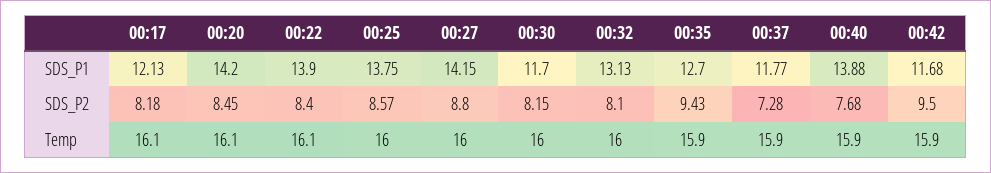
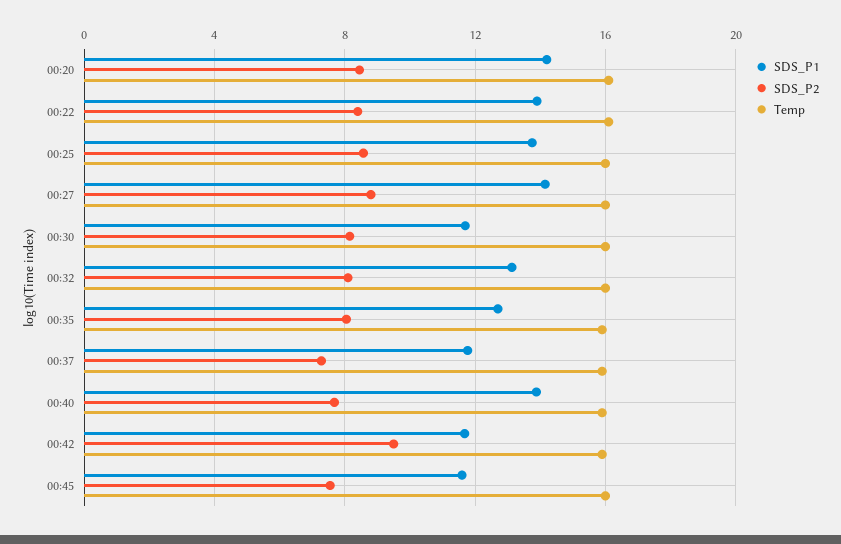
SDS_P1, 00:17: 12.13 -> none
SDS_P2, 00:17: 8.18 -> none
SDS_P2, 00:35: 9.43 -> 8
Temp, 00:17: 16.1 -> none
SDS_P1, 00:45: none -> 11.5
SDS_P2, 00:45: none -> 7.5
Temp, 00:45: none -> 16

